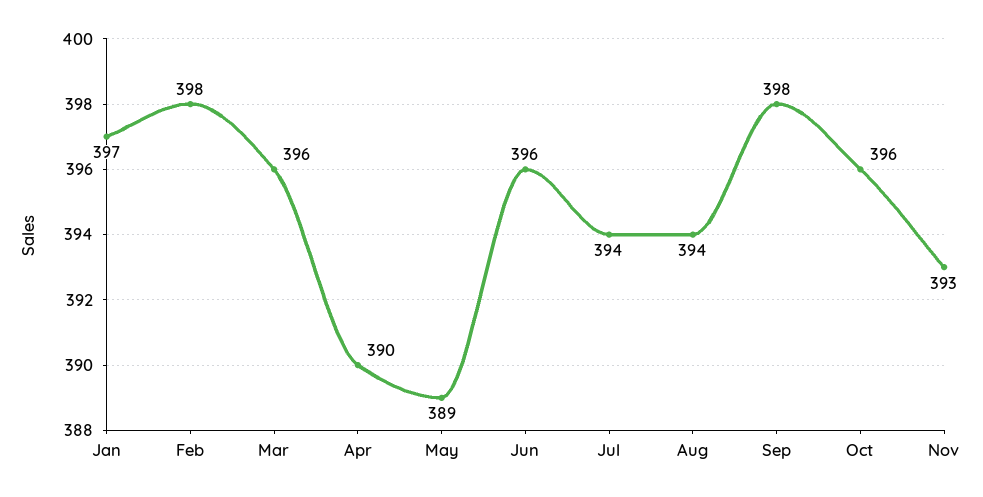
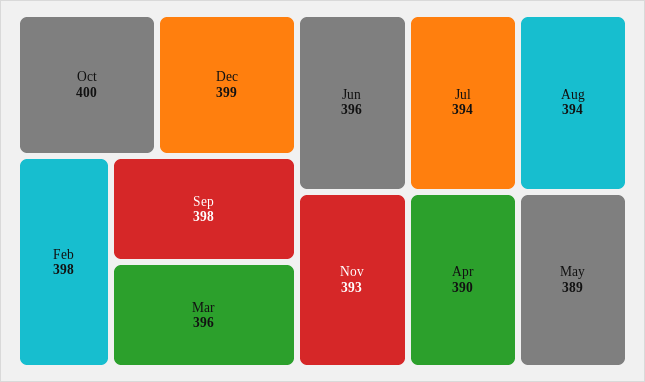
Jan: 397 -> none
Oct: 396 -> 400
Dec: none -> 399

